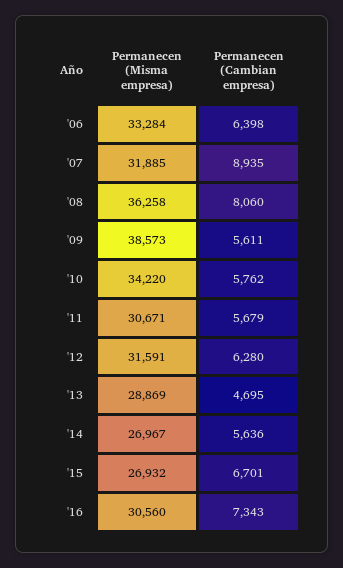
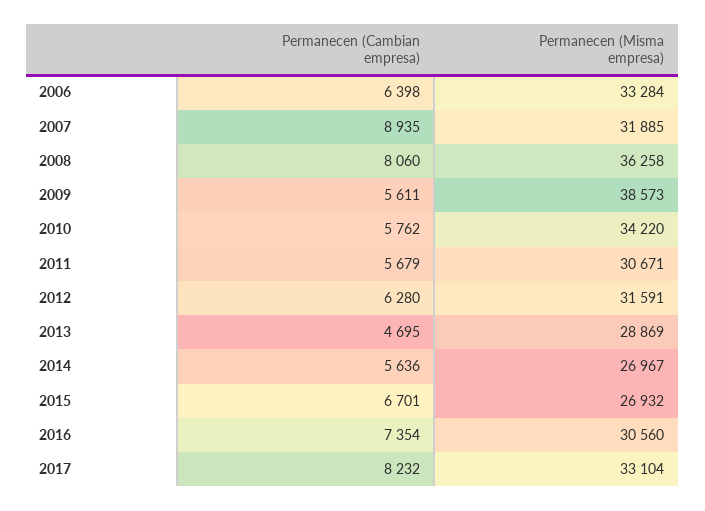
Permanecen (Cambian empresa), '16: 7343 -> 7354
Permanecen (Cambian empresa), 2017: none -> 8232
Permanecen (Misma empresa), 2017: none -> 33104

